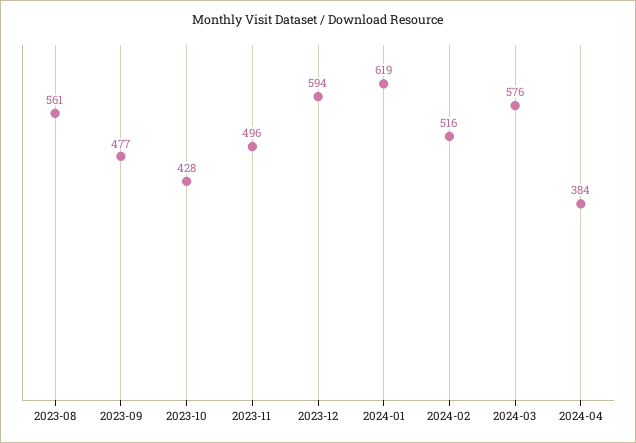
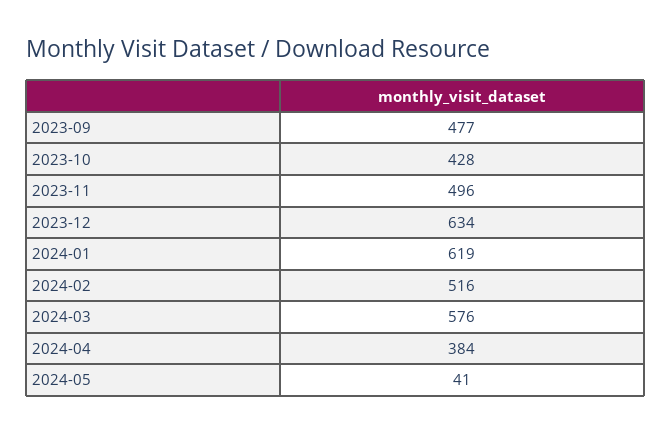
2023-08: 561 -> none
2023-12: 594 -> 634
2024-05: none -> 41

